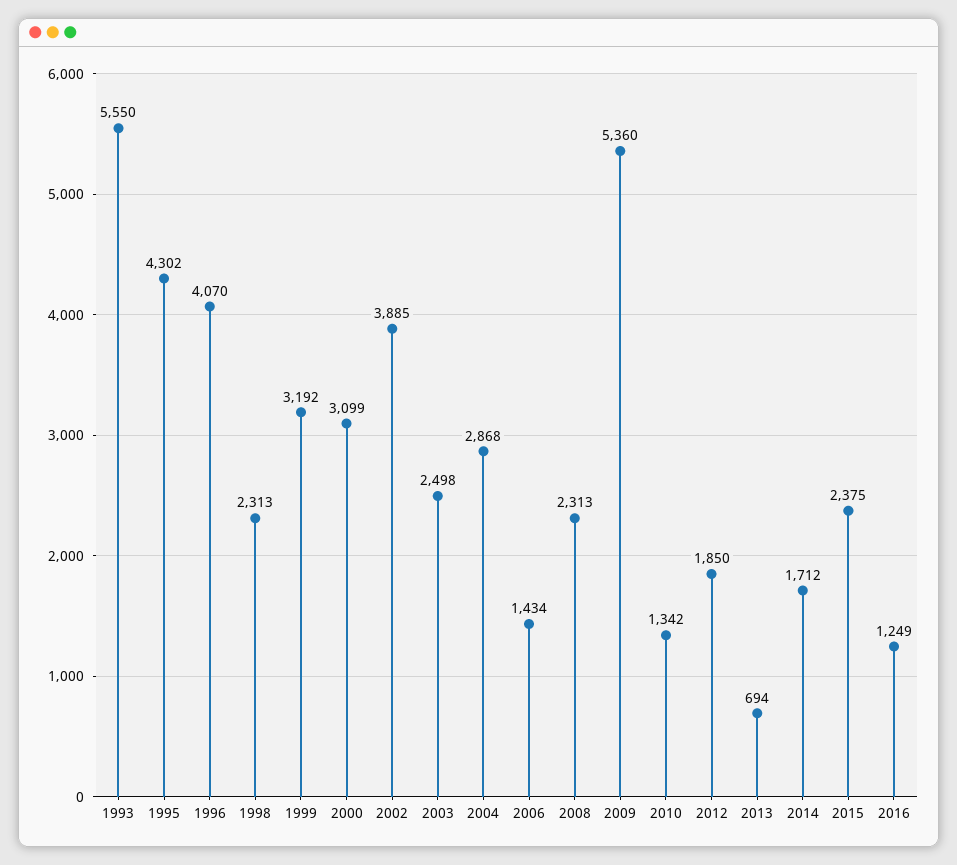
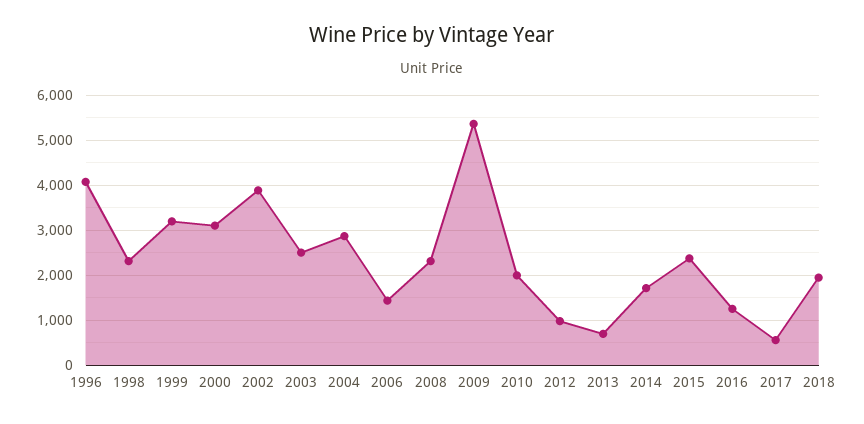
1993: 5550 -> none
1995: 4302 -> none
2010: 1342 -> 2000
2012: 1850 -> 1000
2017: none -> 600
2018: none -> 2000

